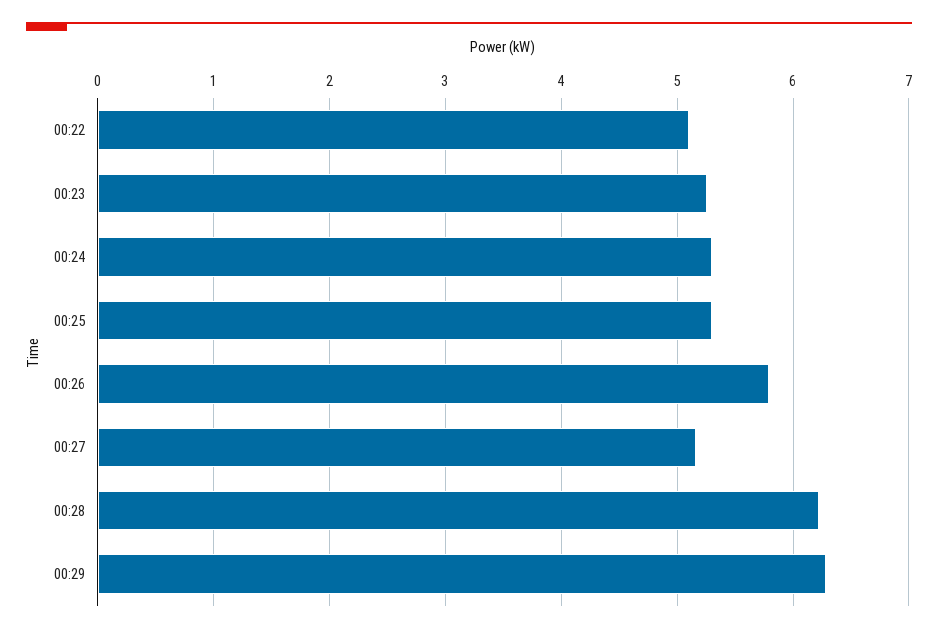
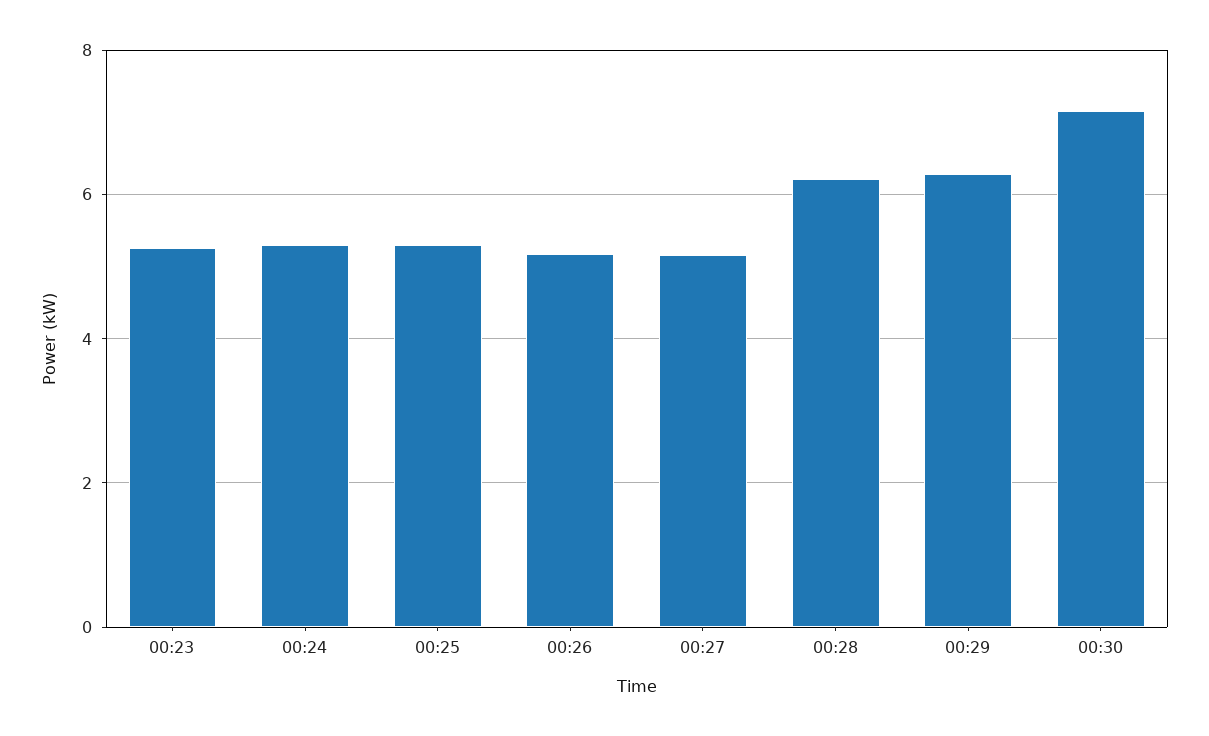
00:22: 5.1 -> none
00:26: 5.8 -> 5.2
00:30: none -> 7.2

